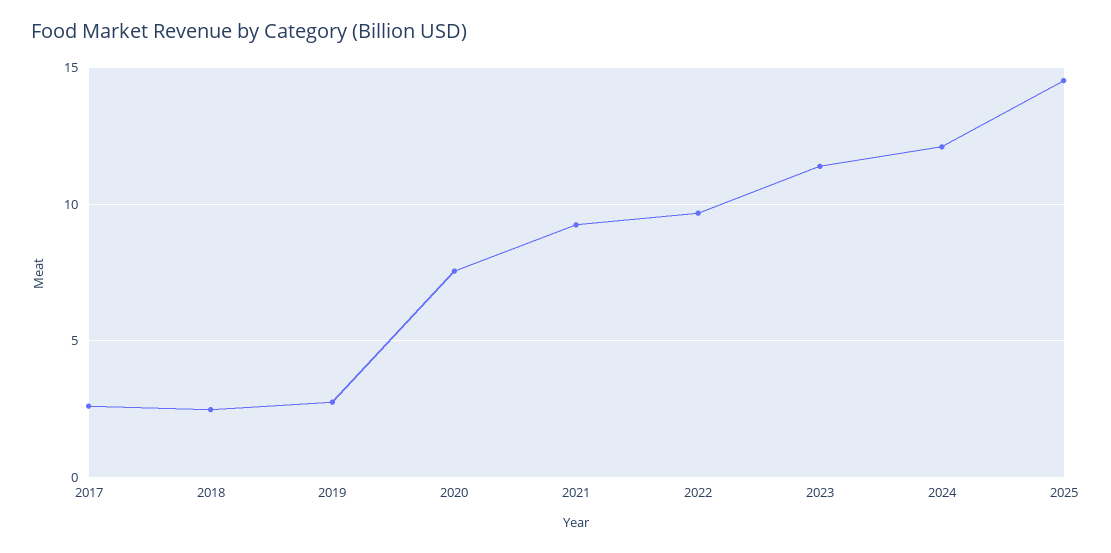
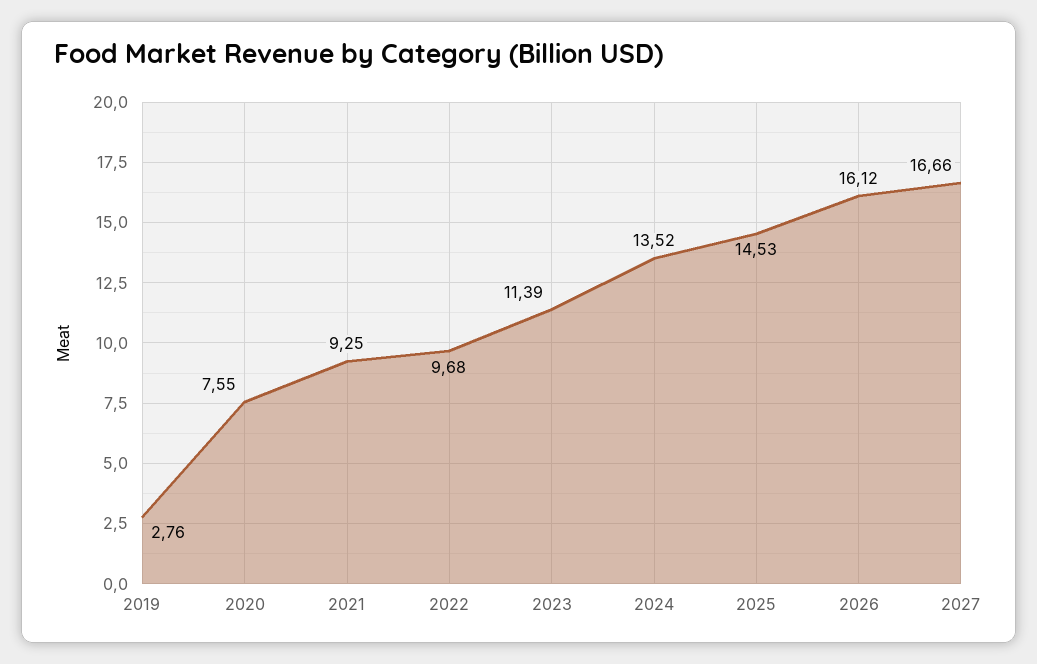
2017: 2.5 -> none
2018: 2.5 -> none
2024: 12 -> 13.52
2026: none -> 16.12
2027: none -> 16.66

